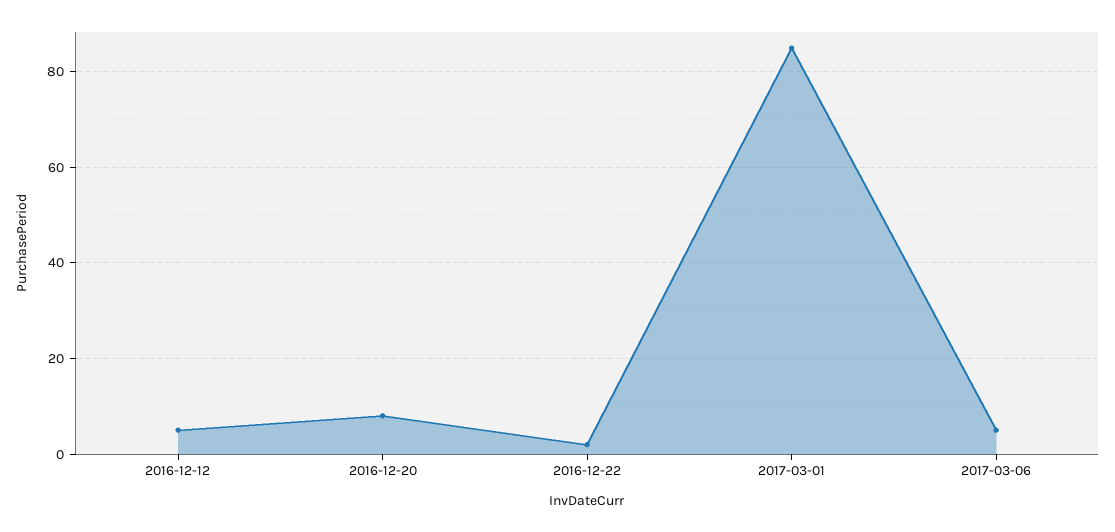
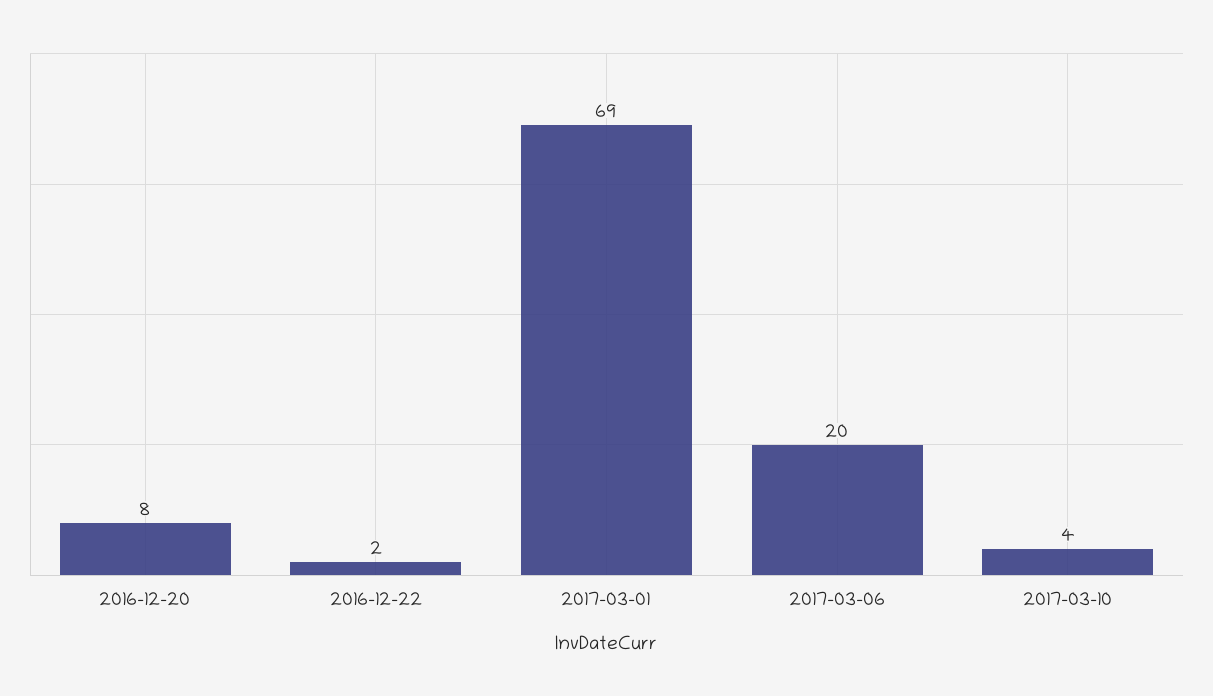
2016-12-12: 5 -> none
2017-03-01: 85 -> 69
2017-03-06: 5 -> 20
2017-03-10: none -> 4

